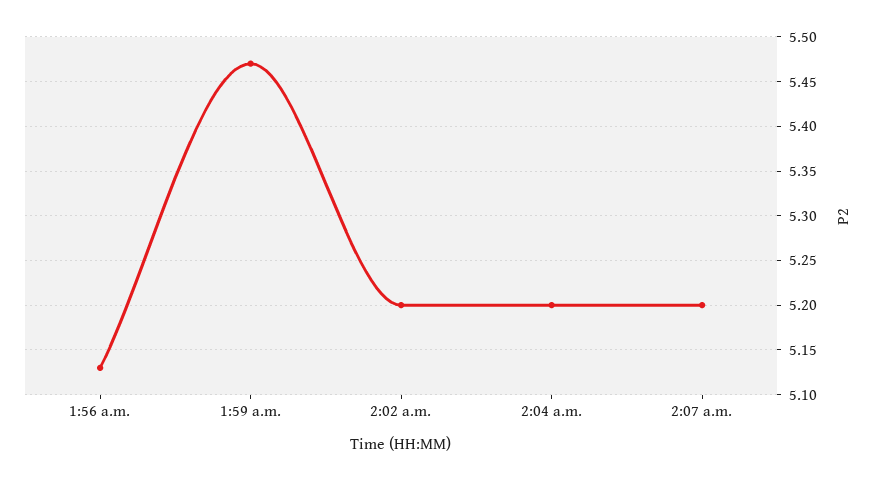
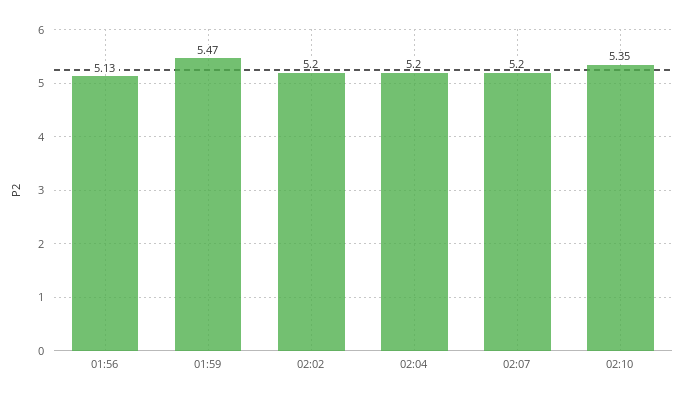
02:10: none -> 5.35

